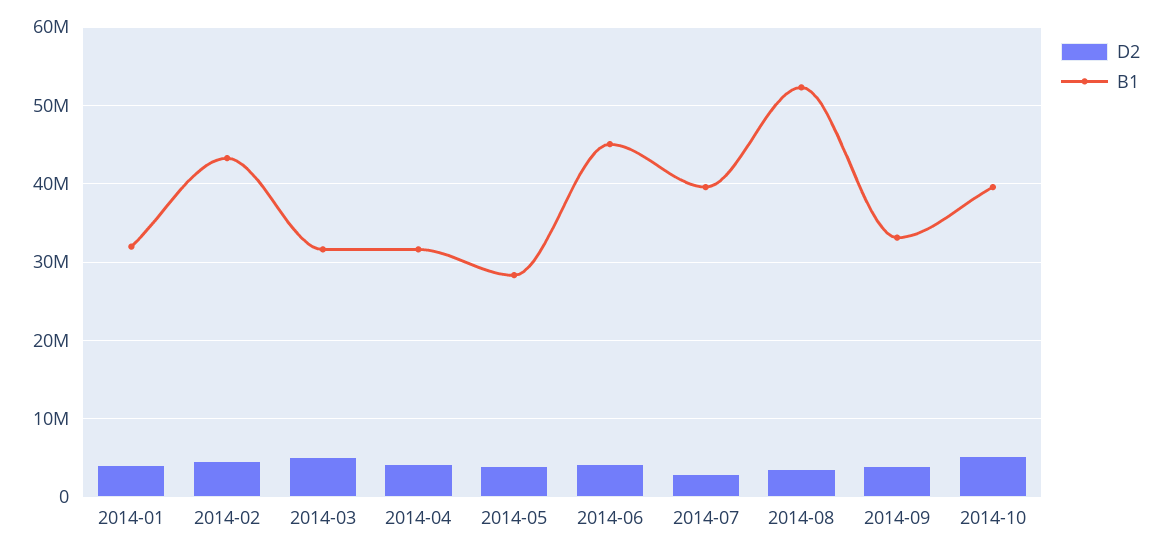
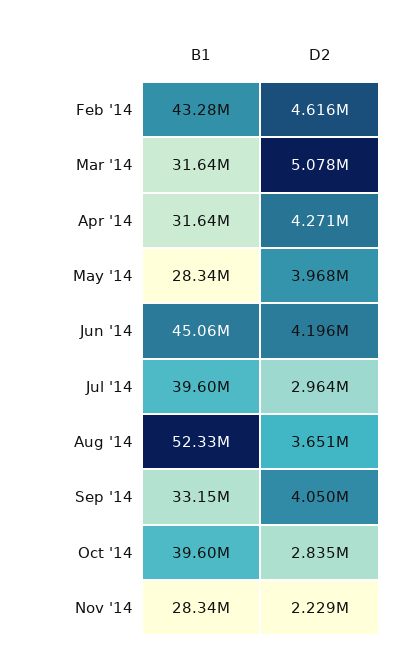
D2, 2014-01: 4000000 -> none
B1, 2014-01: 32000000 -> none
D2, 2014-10: 5000000 -> 2835000
B1, Nov '14: none -> 28340000
D2, Nov '14: none -> 2229000

